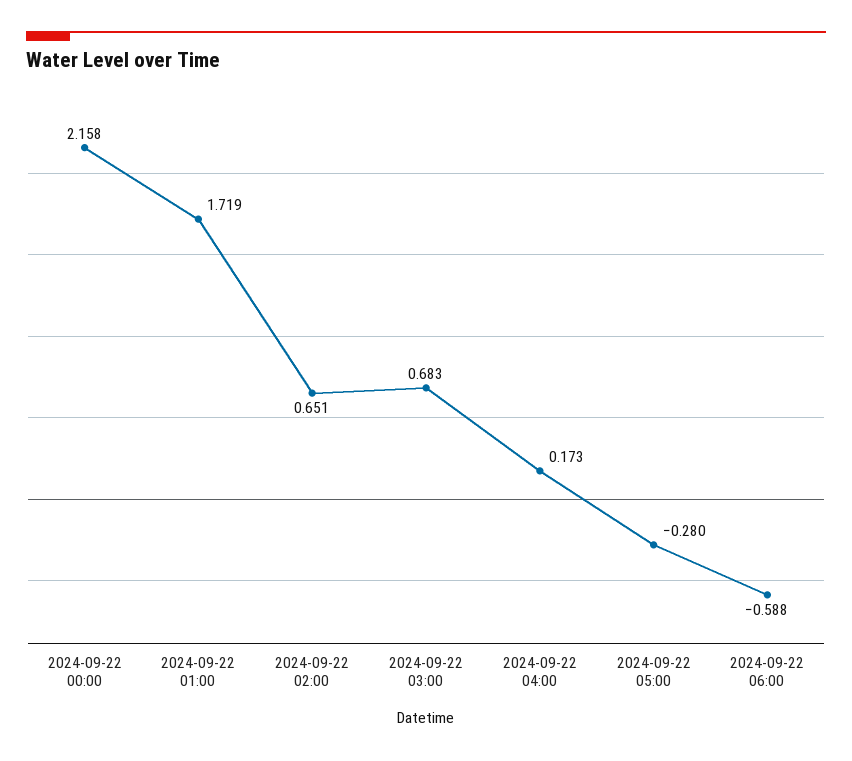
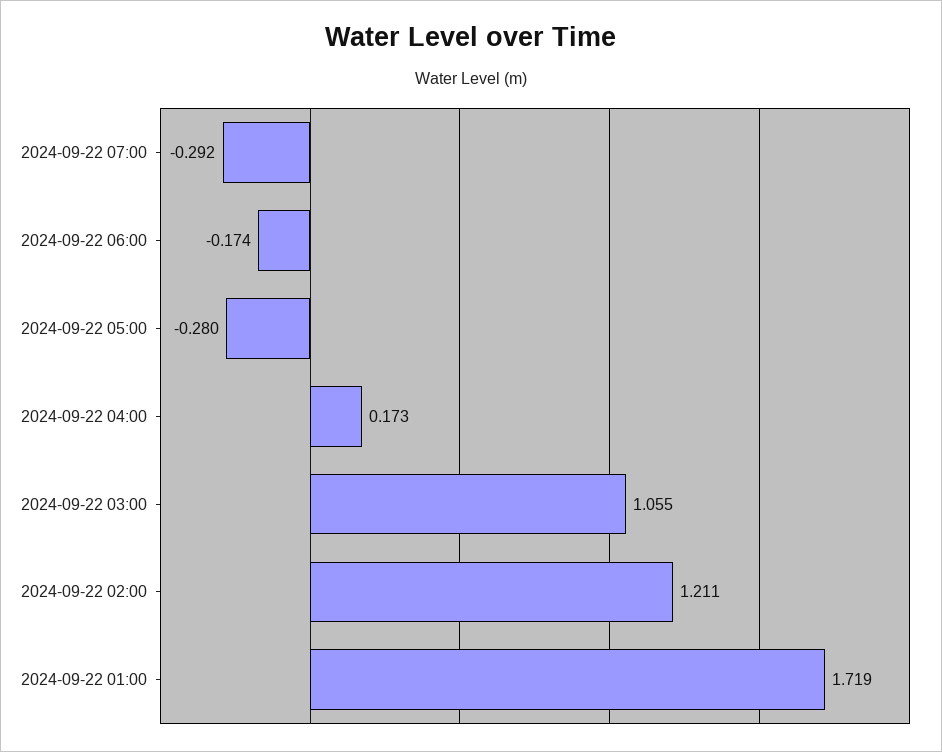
2024-09-22 00:00: 2.158 -> none
2024-09-22 02:00: 0.651 -> 1.211
2024-09-22 03:00: 0.683 -> 1.055
2024-09-22 06:00: -0.588 -> -0.174
2024-09-22 07:00: none -> -0.292

